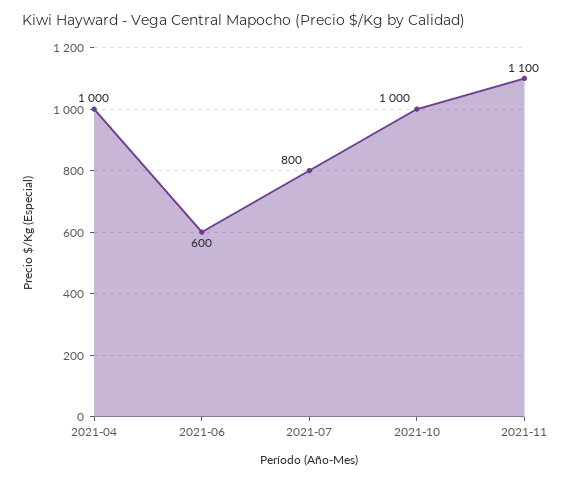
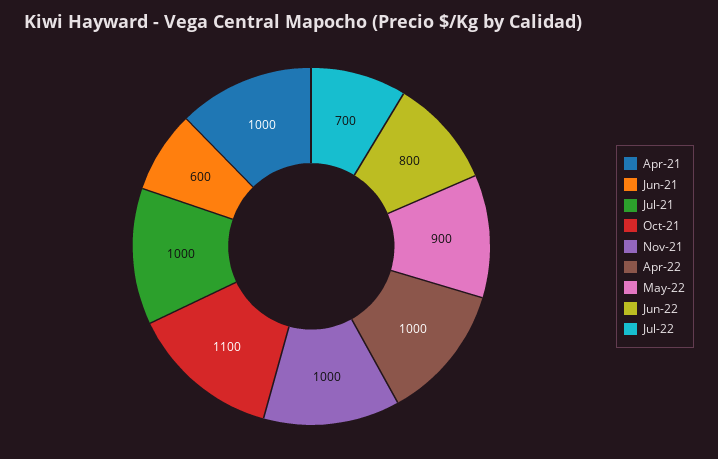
2021-07: 800 -> 1000
2021-10: 1000 -> 1100
2021-11: 1100 -> 1000
Apr-22: none -> 1000
May-22: none -> 900
Jun-22: none -> 800
Jul-22: none -> 700

